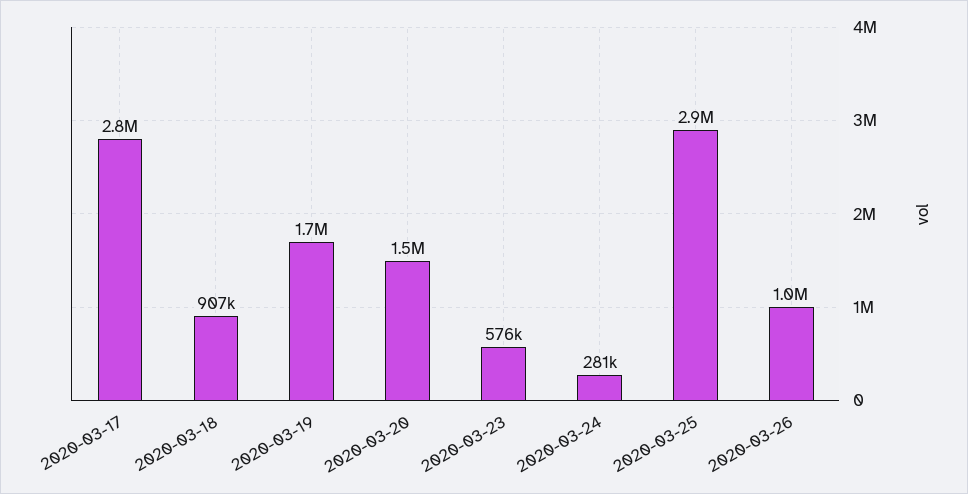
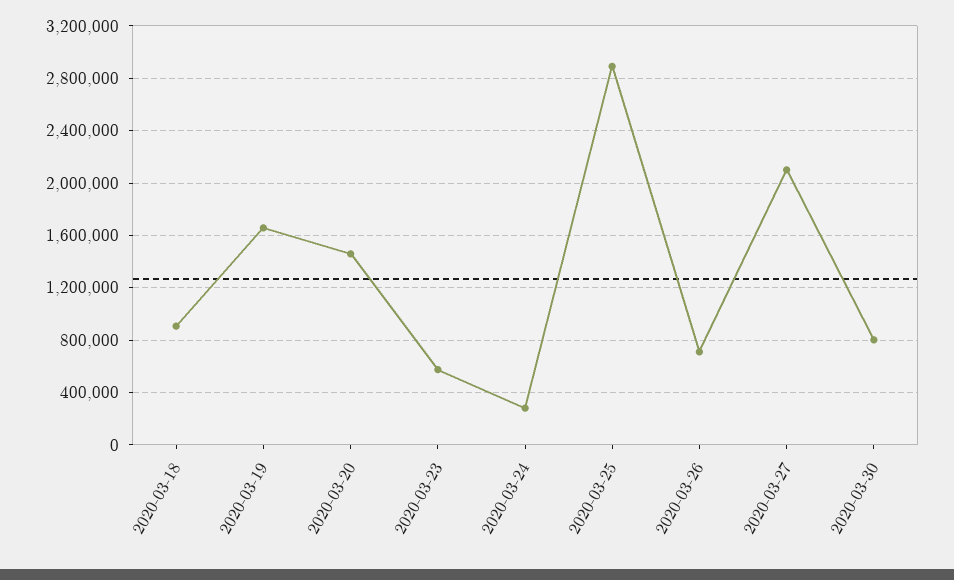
2020-03-17: 2800000 -> none
2020-03-26: 1000000 -> 700000
2020-03-27: none -> 2100000
2020-03-30: none -> 800000

